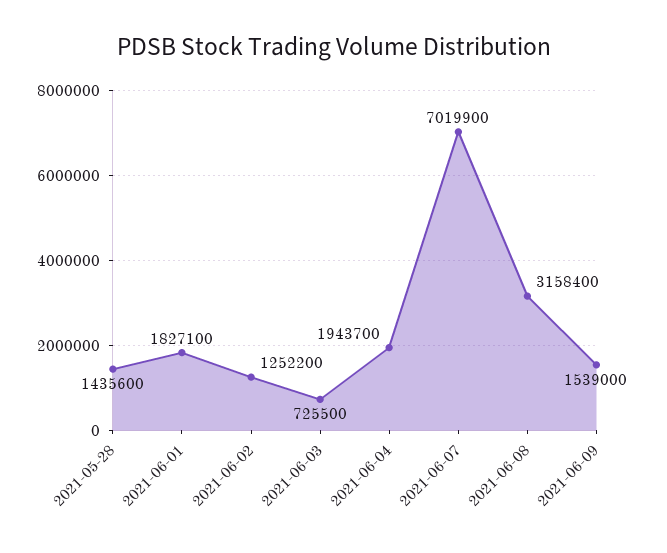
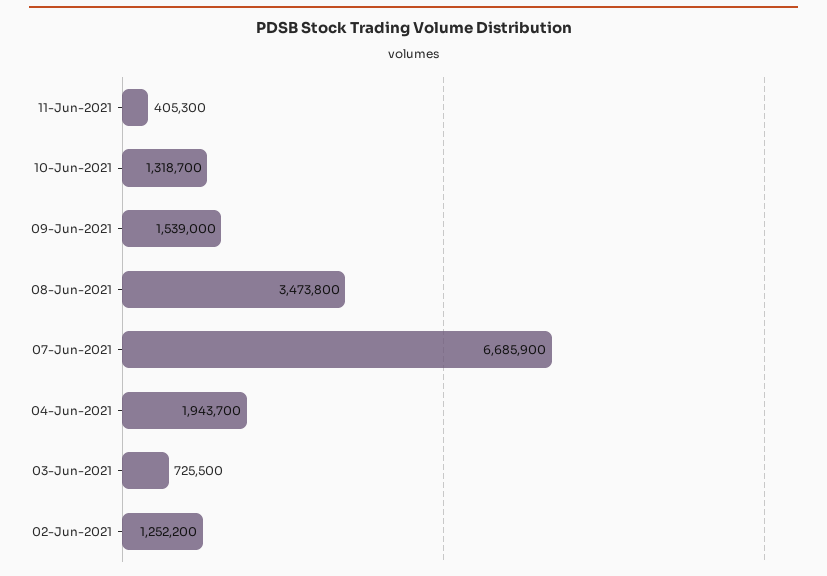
2021-05-28: 1435600 -> none
2021-06-01: 1827100 -> none
2021-06-07: 7019900 -> 6685900
2021-06-08: 3158400 -> 3473800
11-Jun-2021: none -> 405300
10-Jun-2021: none -> 1318700

